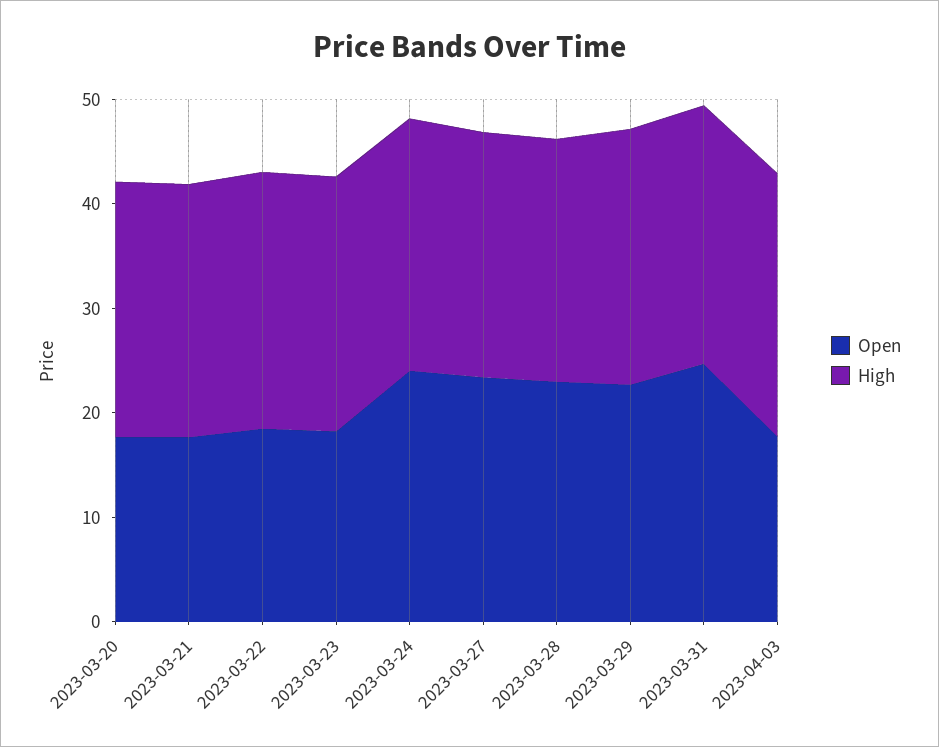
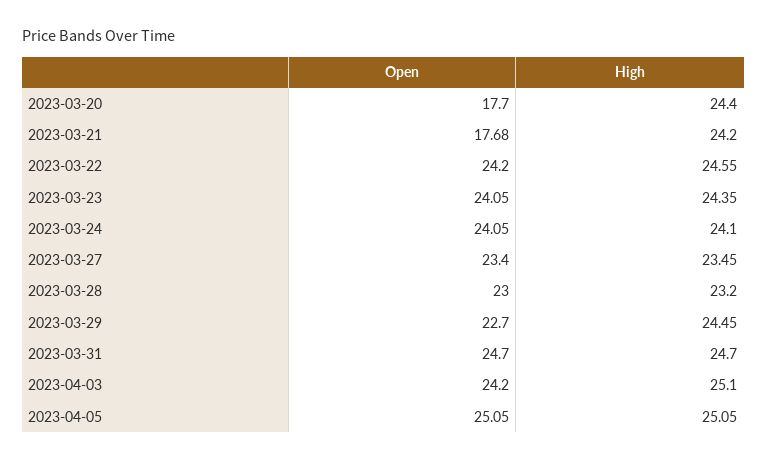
Open, 2023-03-22: 18 -> 24.2
Open, 2023-03-23: 18 -> 24.05
Open, 2023-04-03: 18 -> 24.2
Open, 2023-04-05: none -> 25.05
High, 2023-04-05: none -> 25.05

